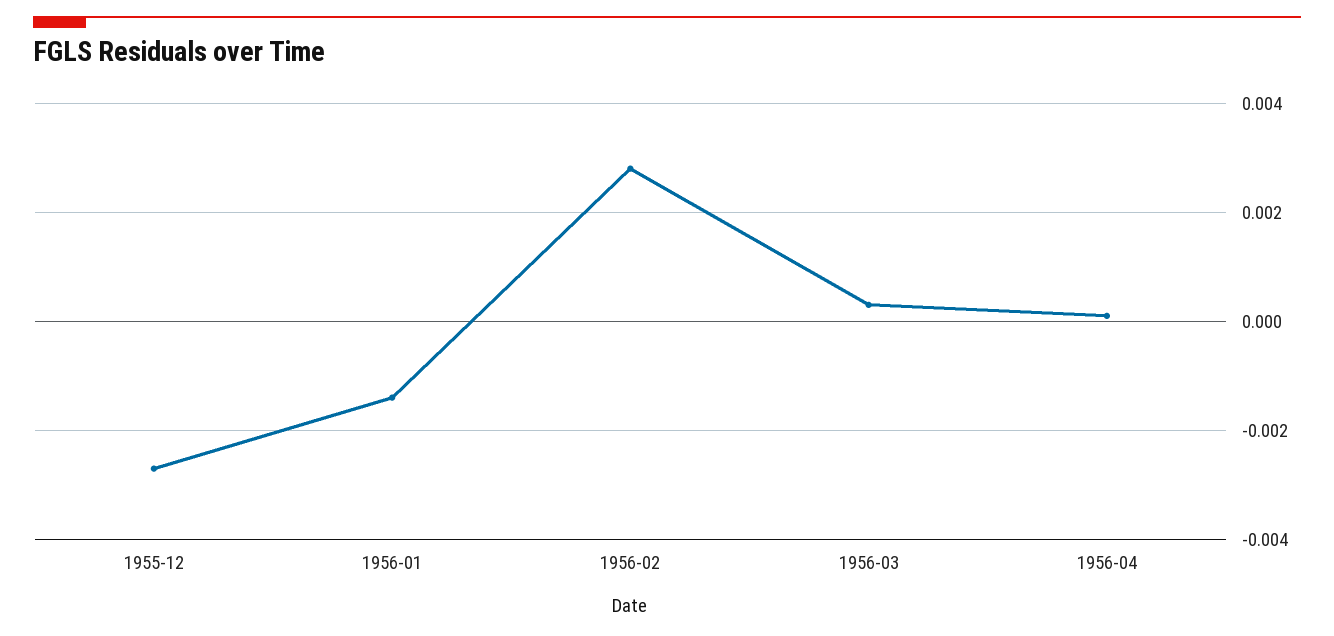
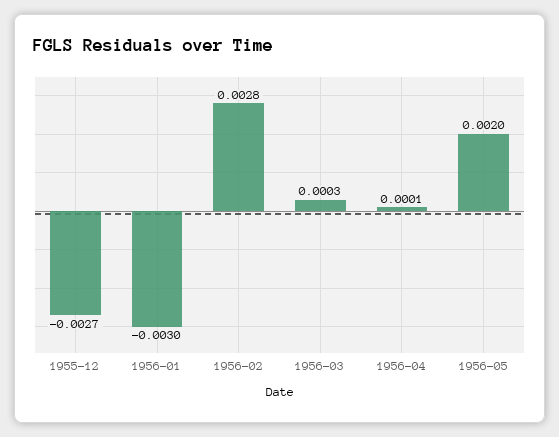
1956-01: -0.0015 -> -0.003
1956-05: none -> 0.002

